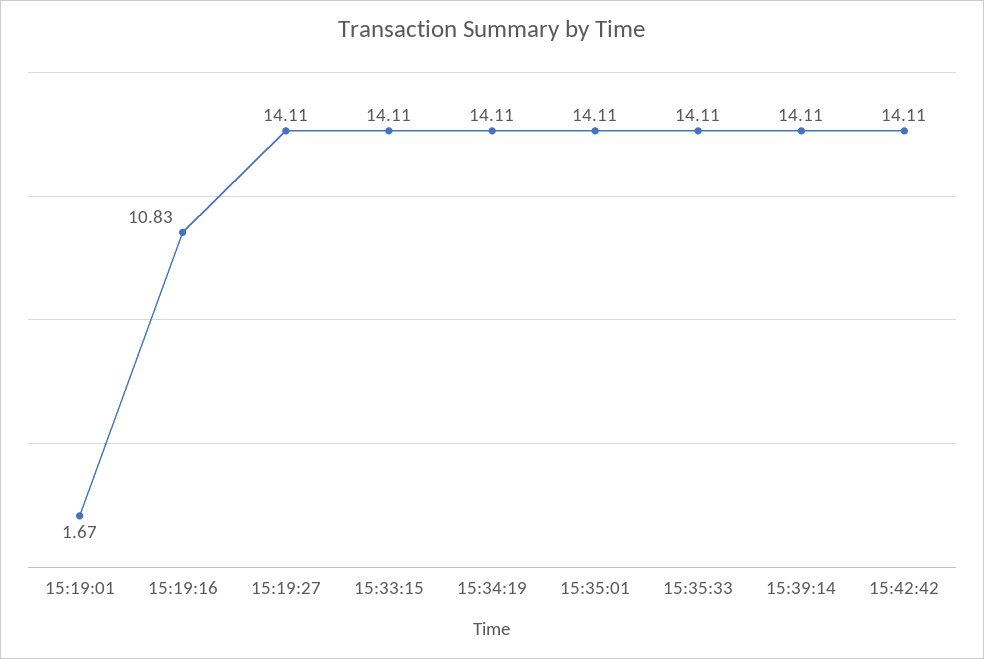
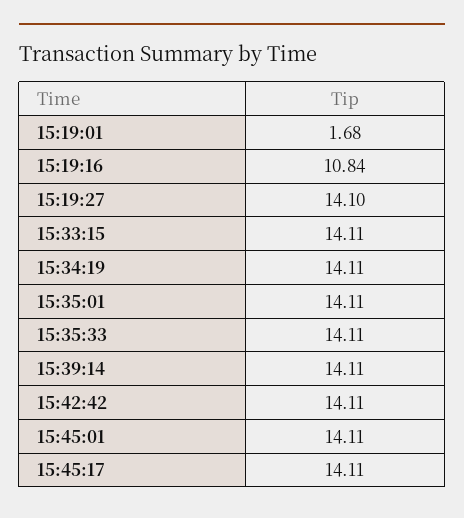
15:19:01: 1.67 -> 1.68
15:19:16: 10.83 -> 10.84
15:19:27: 14.11 -> 14.1
15:45:01: none -> 14.11
15:45:17: none -> 14.11

